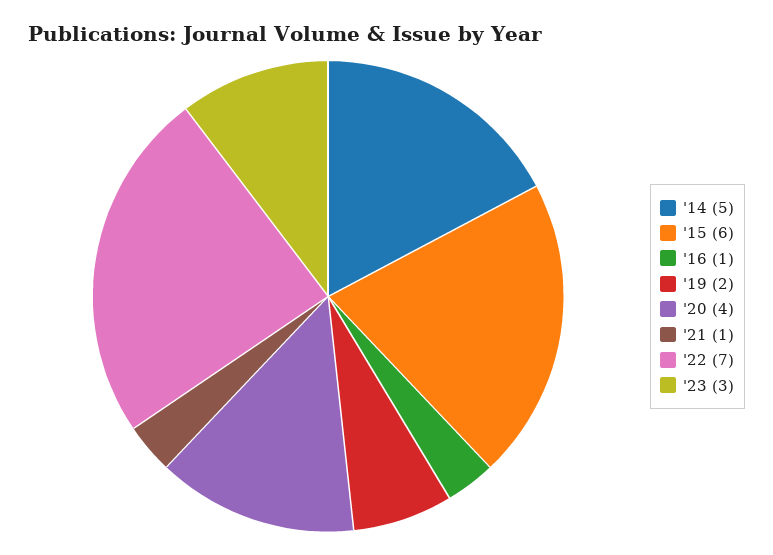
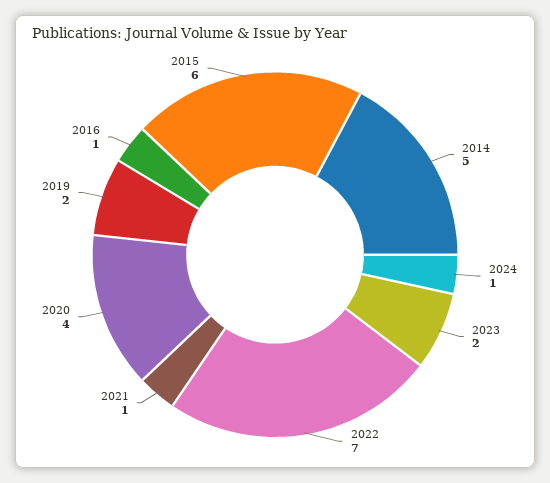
'23: 3 -> 2
2024: none -> 1

